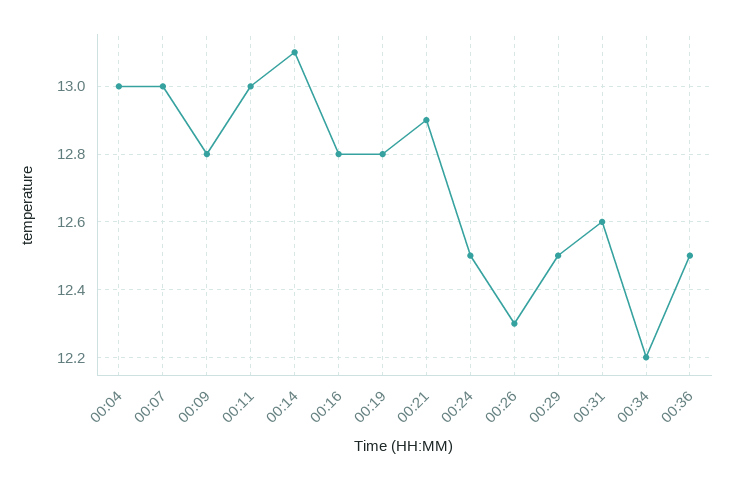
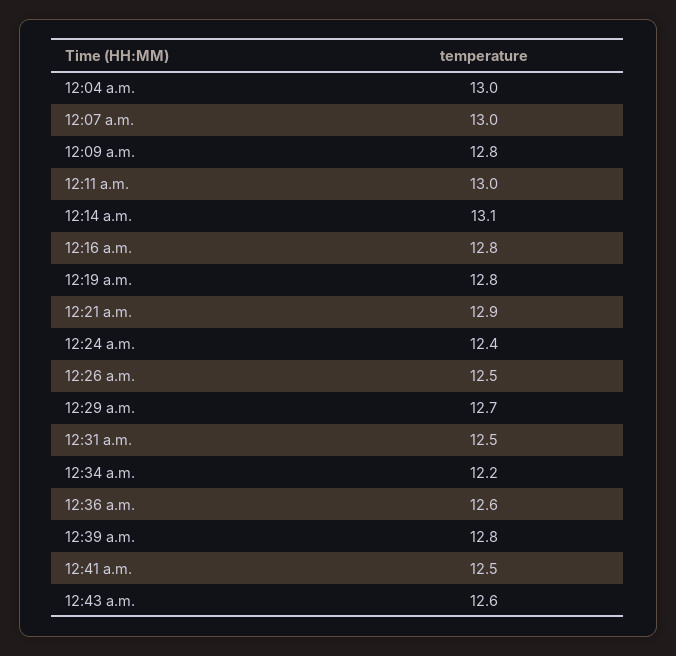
00:24: 12.5 -> 12.4
00:26: 12.3 -> 12.5
00:29: 12.5 -> 12.7
00:31: 12.6 -> 12.5
00:36: 12.5 -> 12.6
12:39 a.m.: none -> 12.8
12:41 a.m.: none -> 12.5
12:43 a.m.: none -> 12.6

